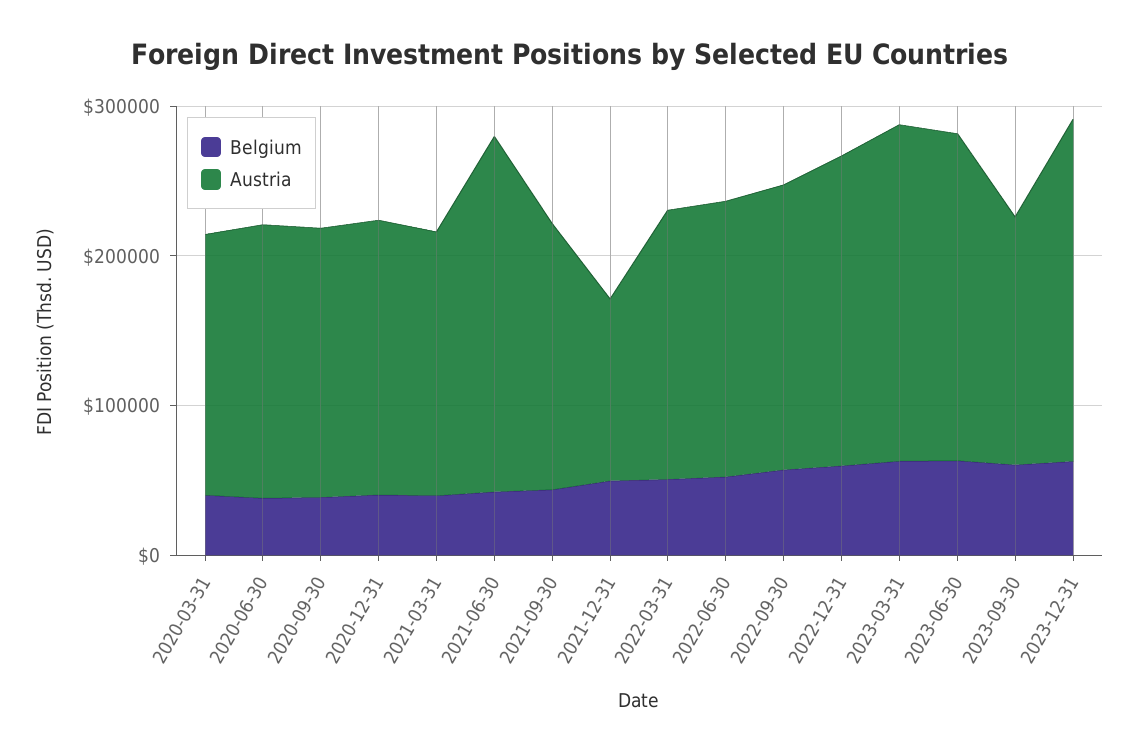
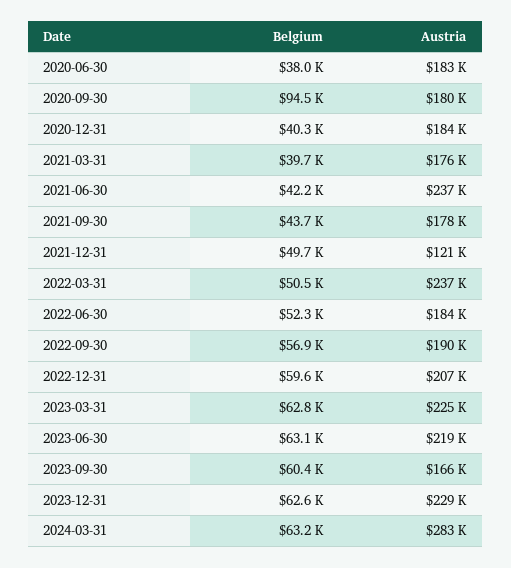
Belgium, 2020-03-31: 40000 -> none
Austria, 2020-03-31: 180000 -> none
Belgium, 2020-09-30: 40000 -> 94500
Austria, 2022-03-31: 180000 -> 237000
Belgium, 2024-03-31: none -> 63200
Austria, 2024-03-31: none -> 283000

